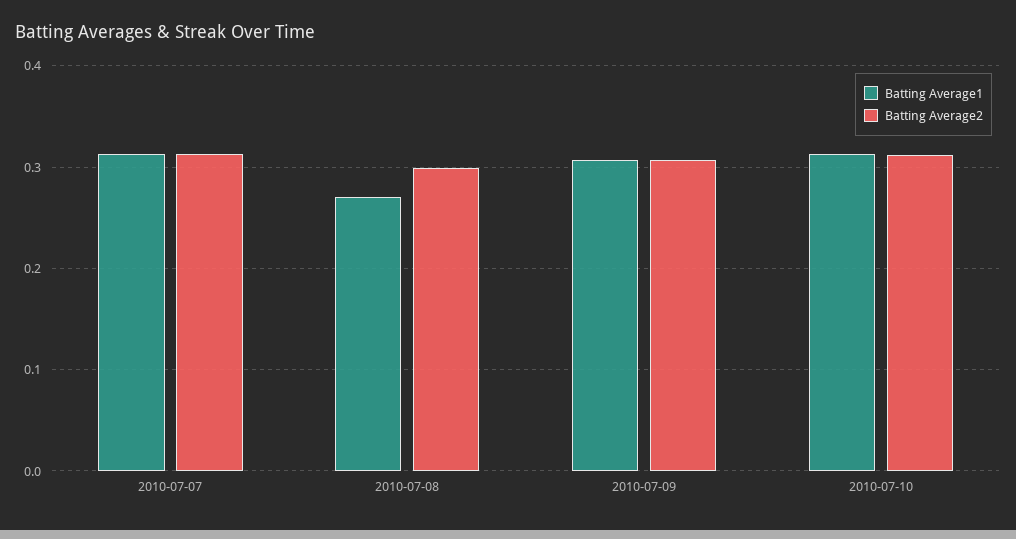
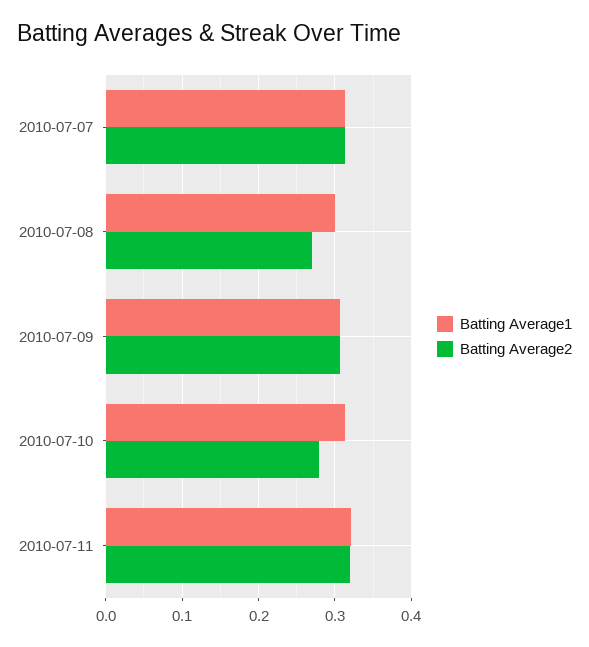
Batting Average1, 2010-07-08: 0.27 -> 0.3
Batting Average2, 2010-07-08: 0.3 -> 0.27
Batting Average2, 2010-07-10: 0.31 -> 0.28
Batting Average1, 2010-07-11: none -> 0.32
Batting Average2, 2010-07-11: none -> 0.32

